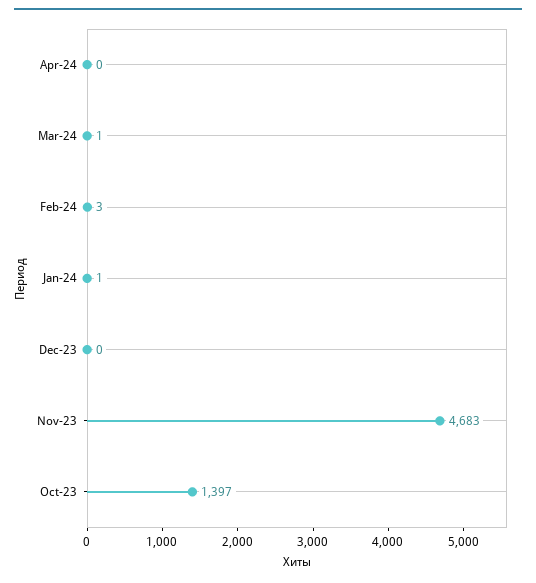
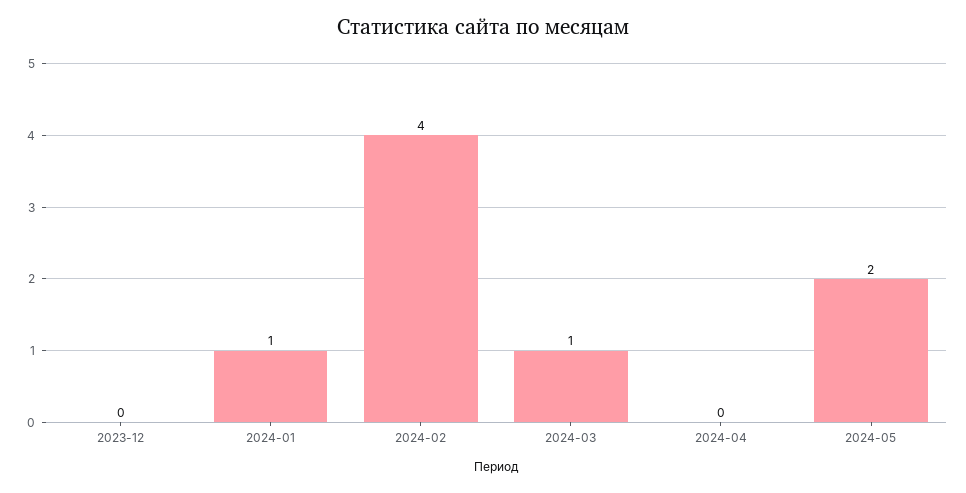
Feb-24: 3 -> 4
Nov-23: 4683 -> none
Oct-23: 1397 -> none
2024-05: none -> 2

